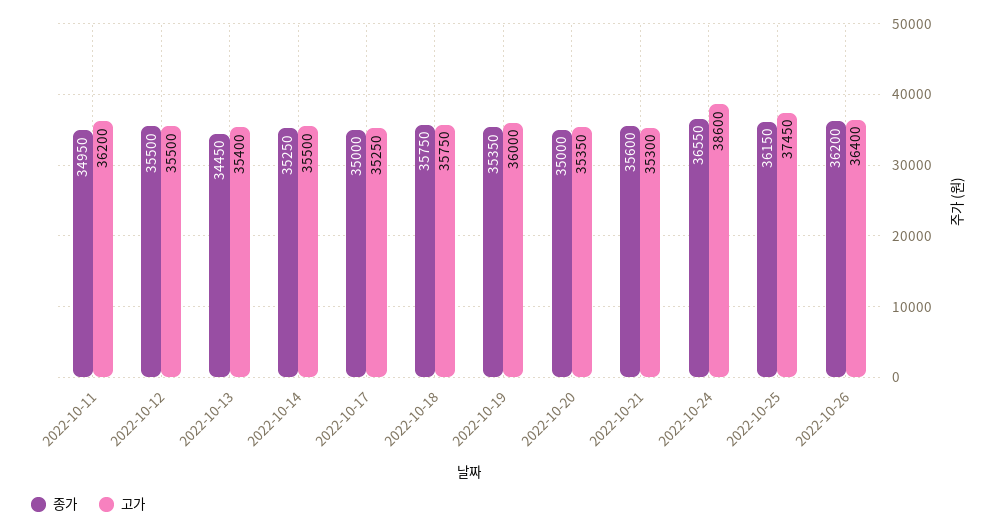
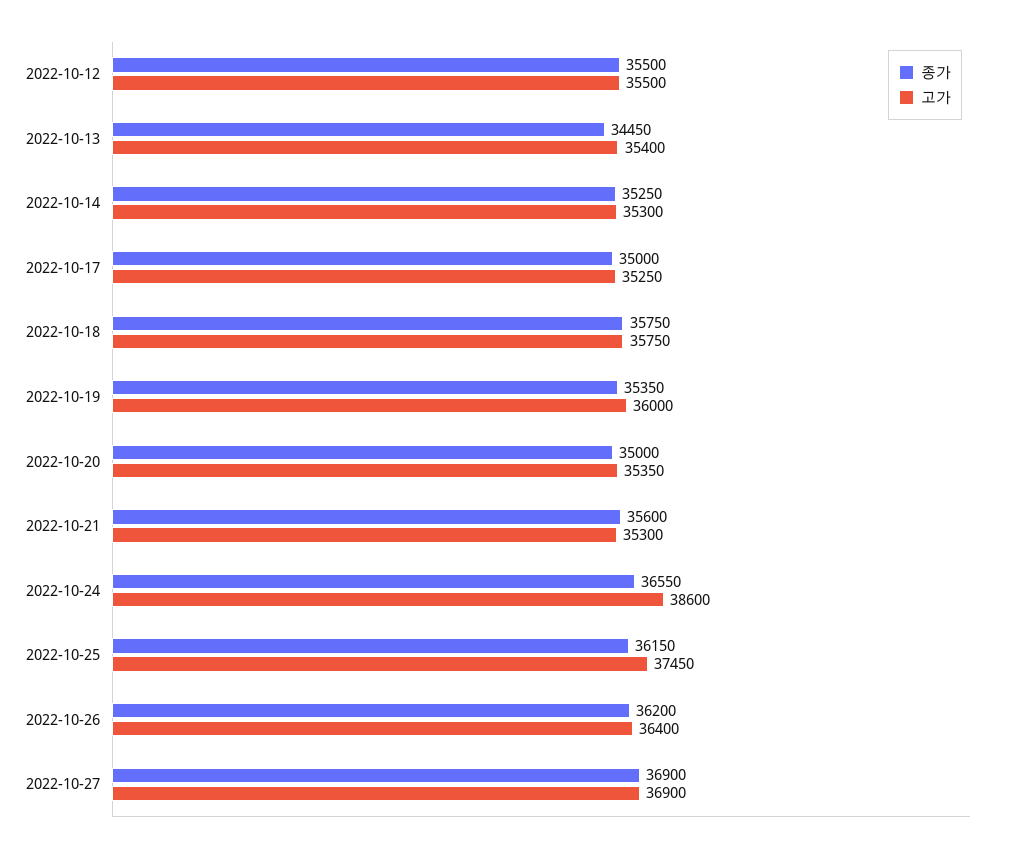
종가, 2022-10-11: 34950 -> none
고가, 2022-10-11: 36200 -> none
고가, 2022-10-14: 35500 -> 35300
종가, 2022-10-27: none -> 36900
고가, 2022-10-27: none -> 36900

